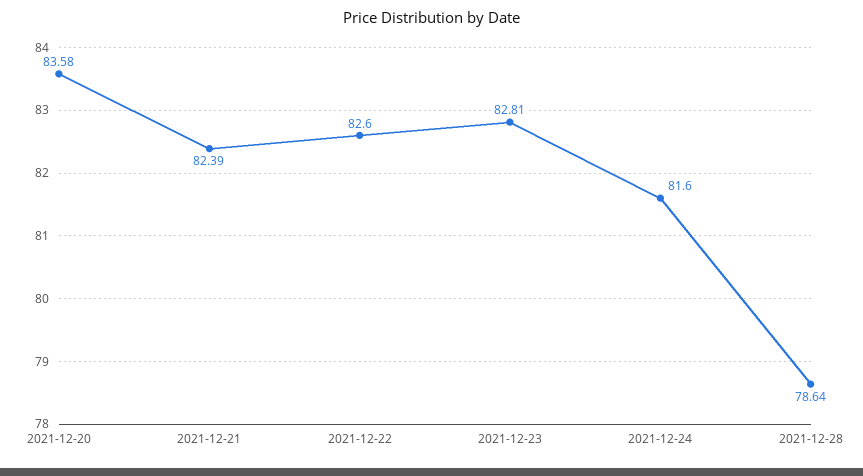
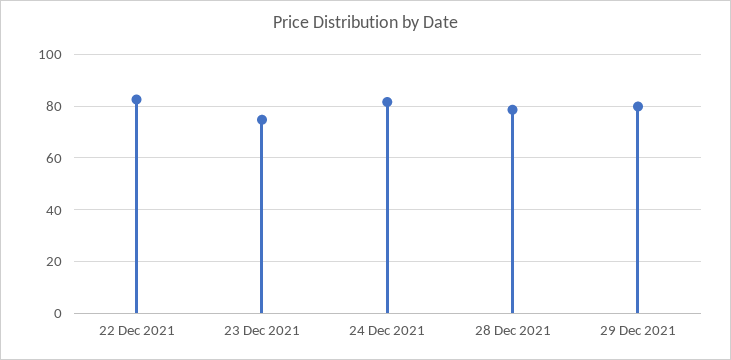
2021-12-20: 83.58 -> none
2021-12-21: 82.39 -> none
2021-12-23: 82.81 -> 75
29 Dec 2021: none -> 80

